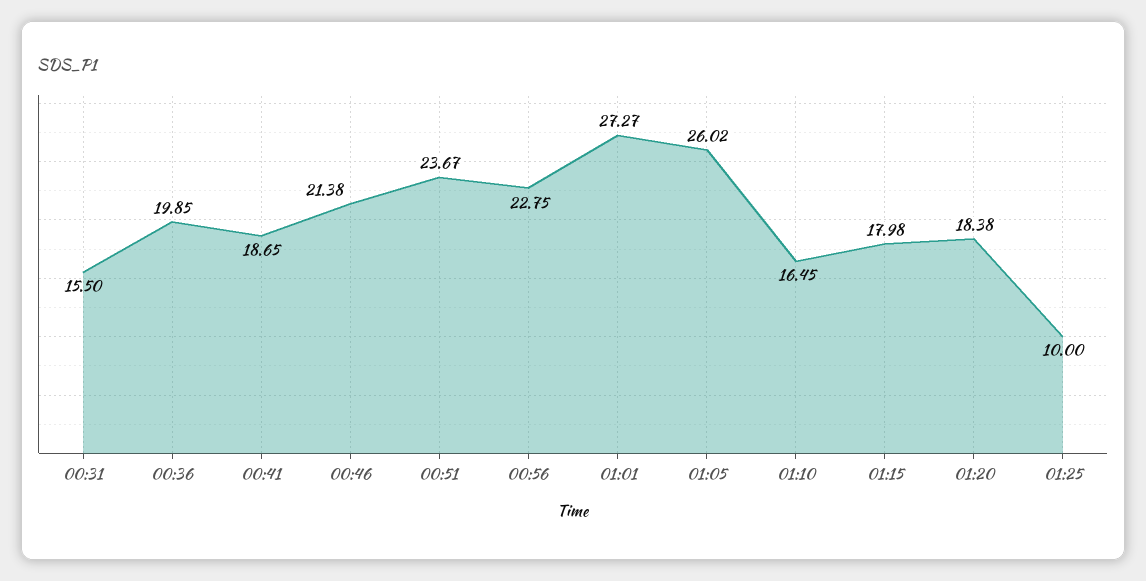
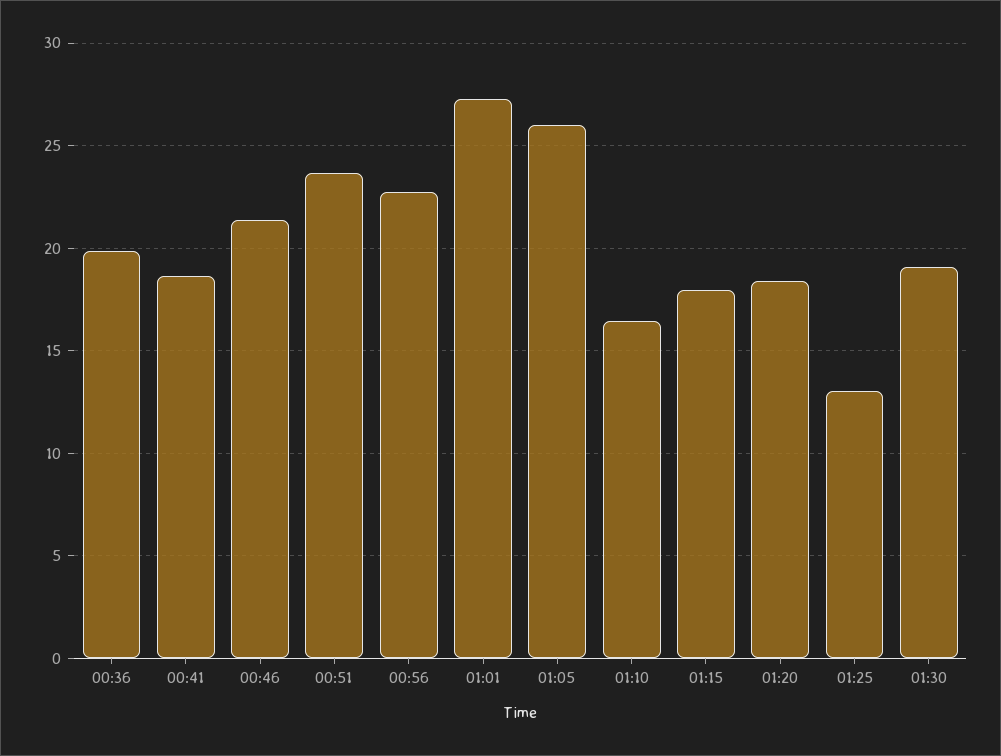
00:31: 15.5 -> none
01:25: 10 -> 13
01:30: none -> 19

